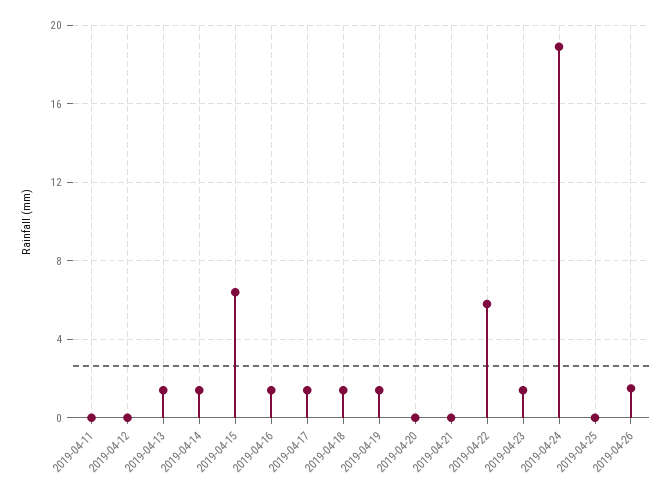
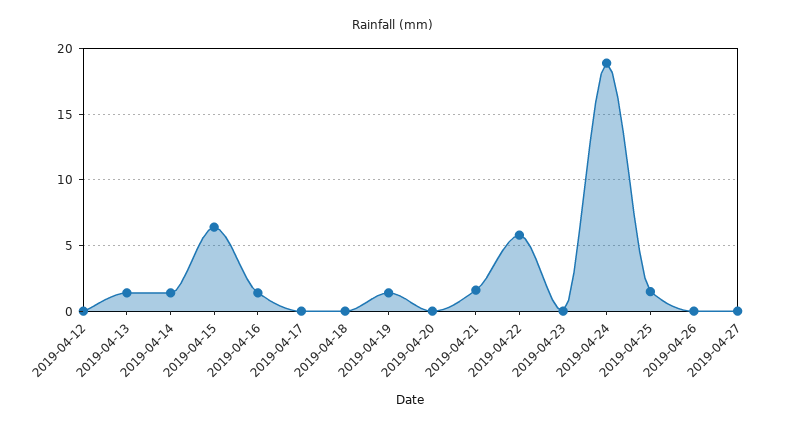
2019-04-11: 0 -> none
2019-04-17: 1.5 -> 0
2019-04-18: 1.5 -> 0
2019-04-21: 0 -> 1.5
2019-04-23: 1.5 -> 0
2019-04-25: 0 -> 1.5
2019-04-26: 1.5 -> 0
2019-04-27: none -> 0

